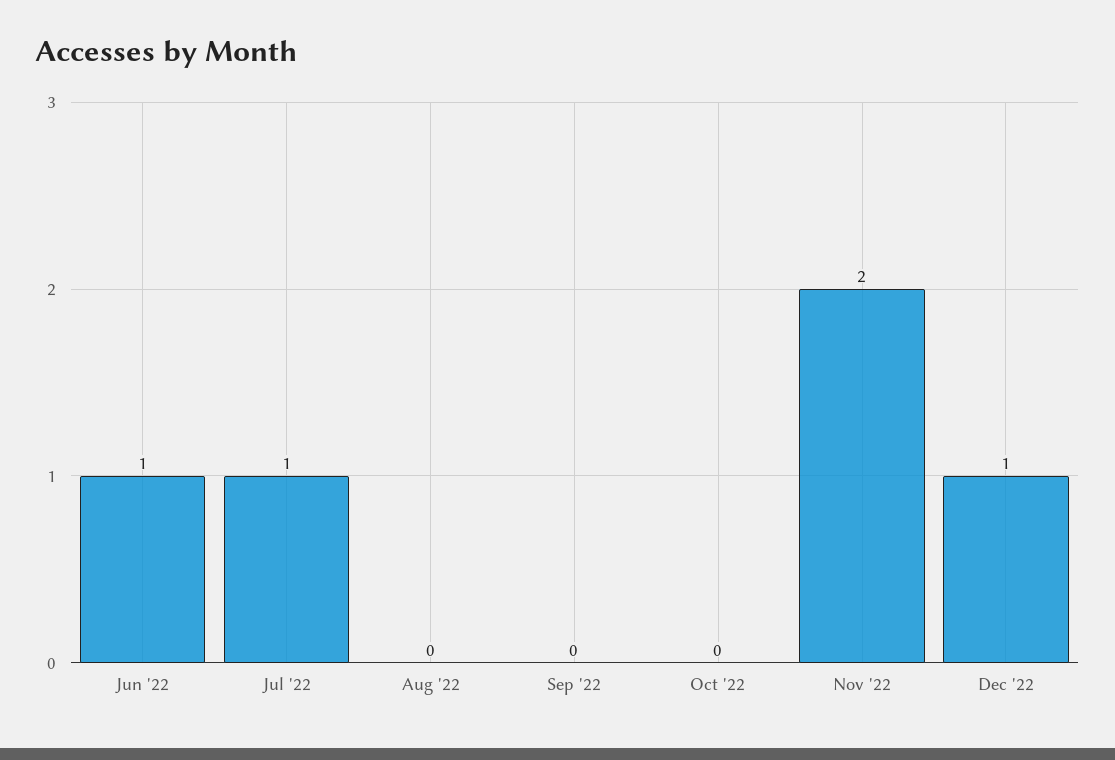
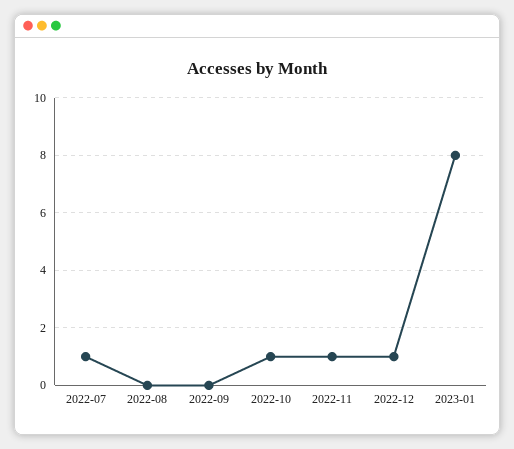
Jun '22: 1 -> none
Oct '22: 0 -> 1
Nov '22: 2 -> 1
2023-01: none -> 8

